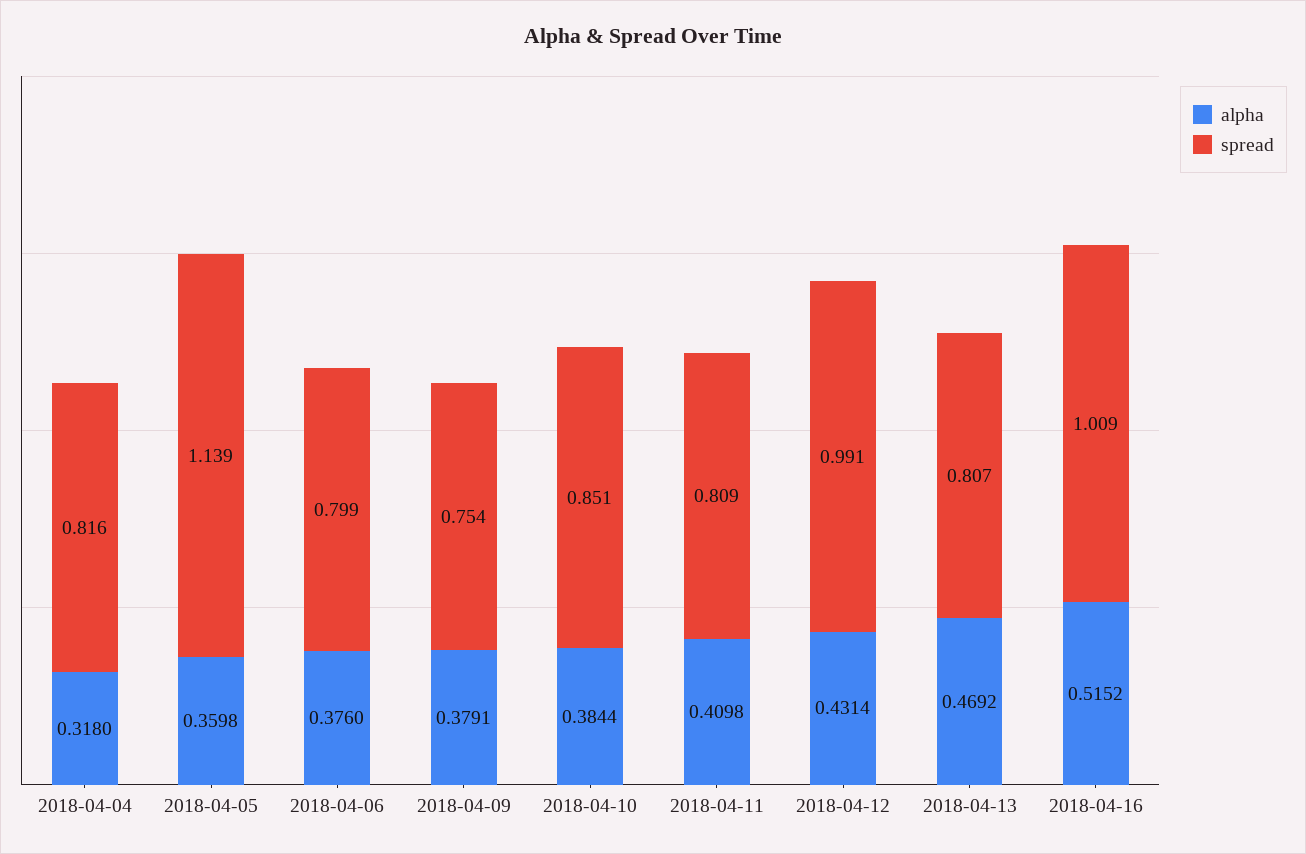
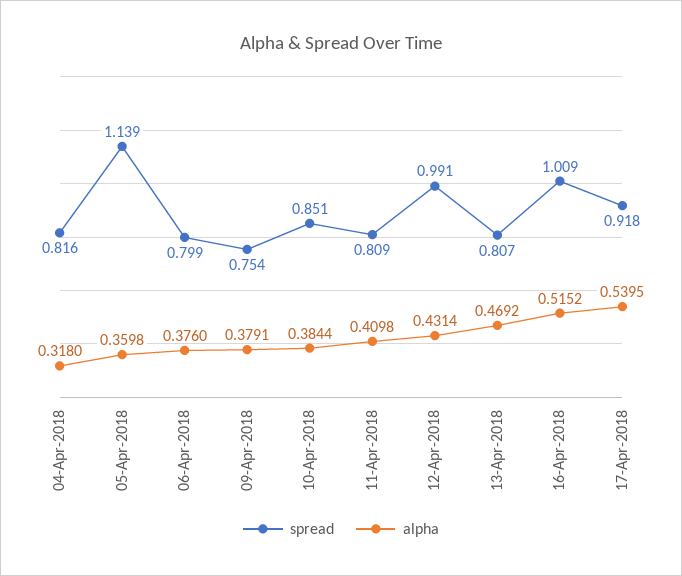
spread, 17-Apr-2018: none -> 0.918
alpha, 17-Apr-2018: none -> 0.5395

